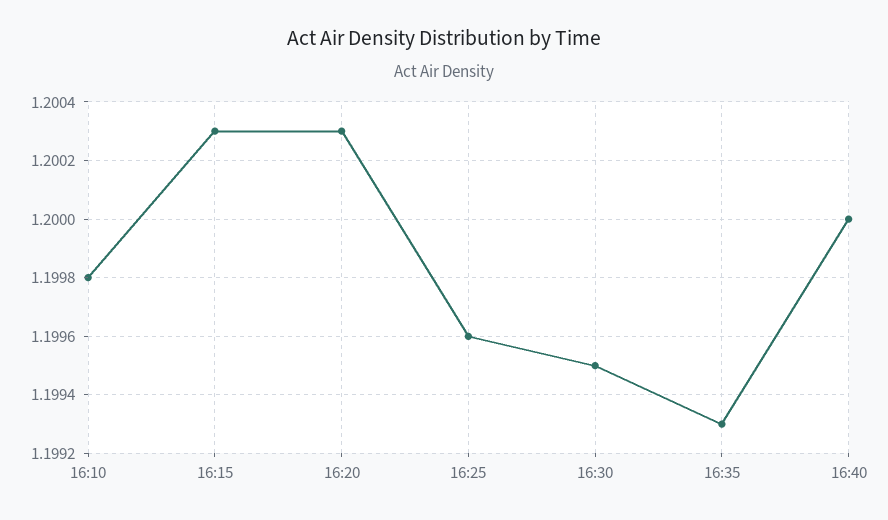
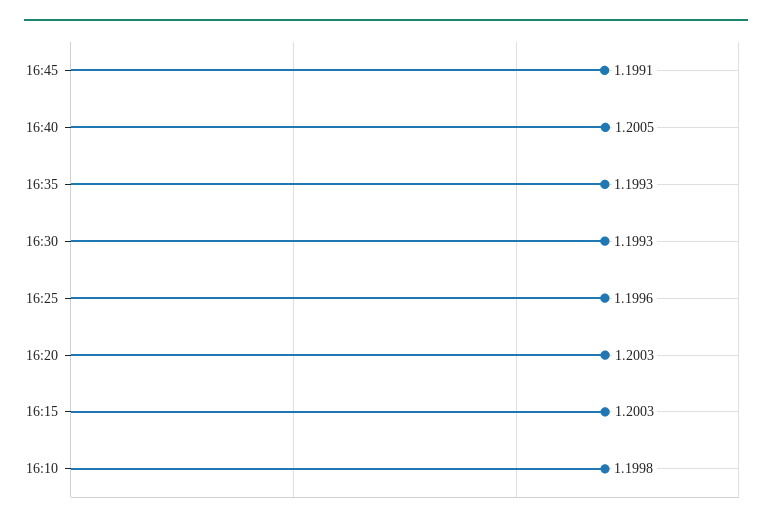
16:30: 1.1995 -> 1.1993
16:40: 1.2 -> 1.2005
16:45: none -> 1.1991

